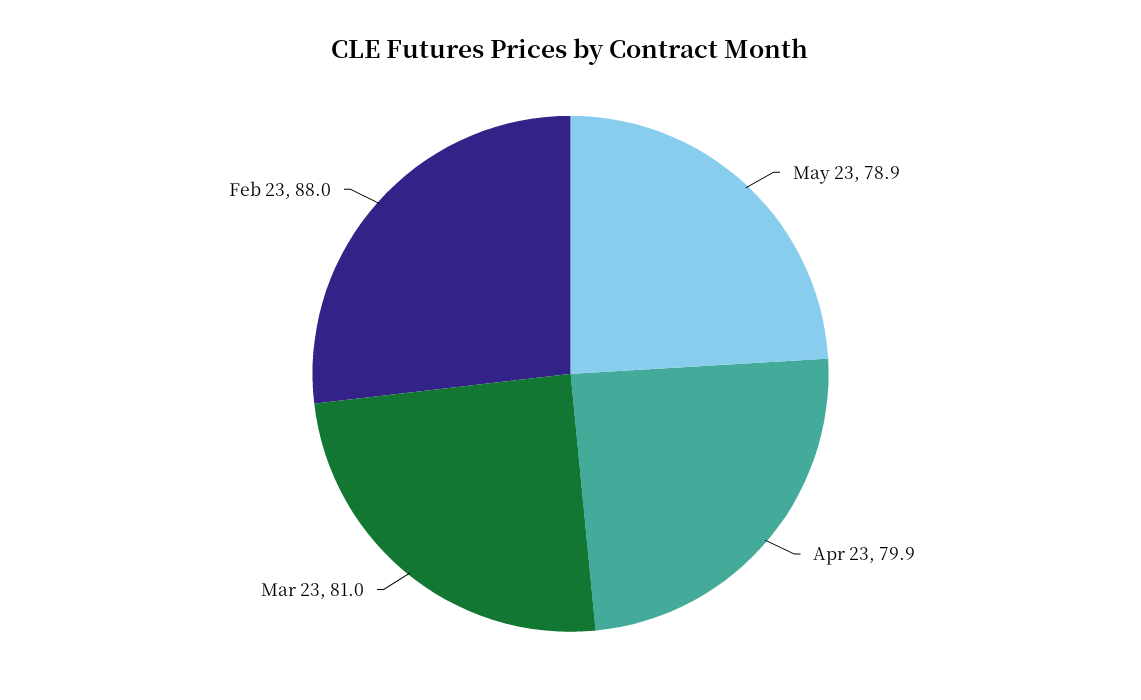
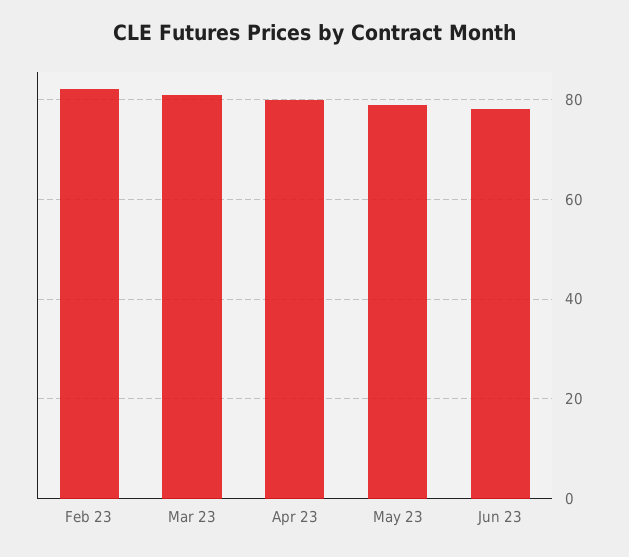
Feb 23: 88 -> 82
Jun 23: none -> 78

